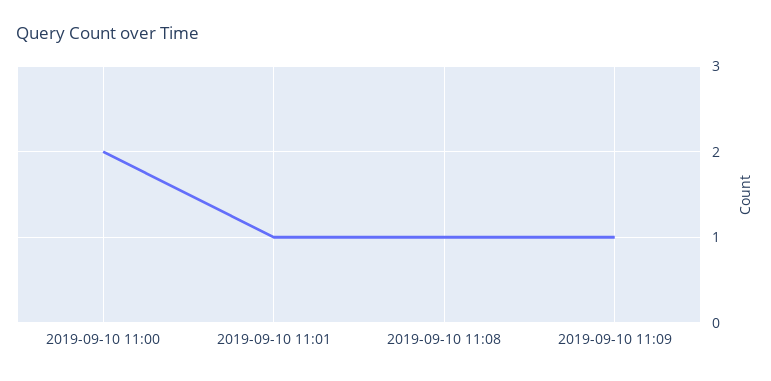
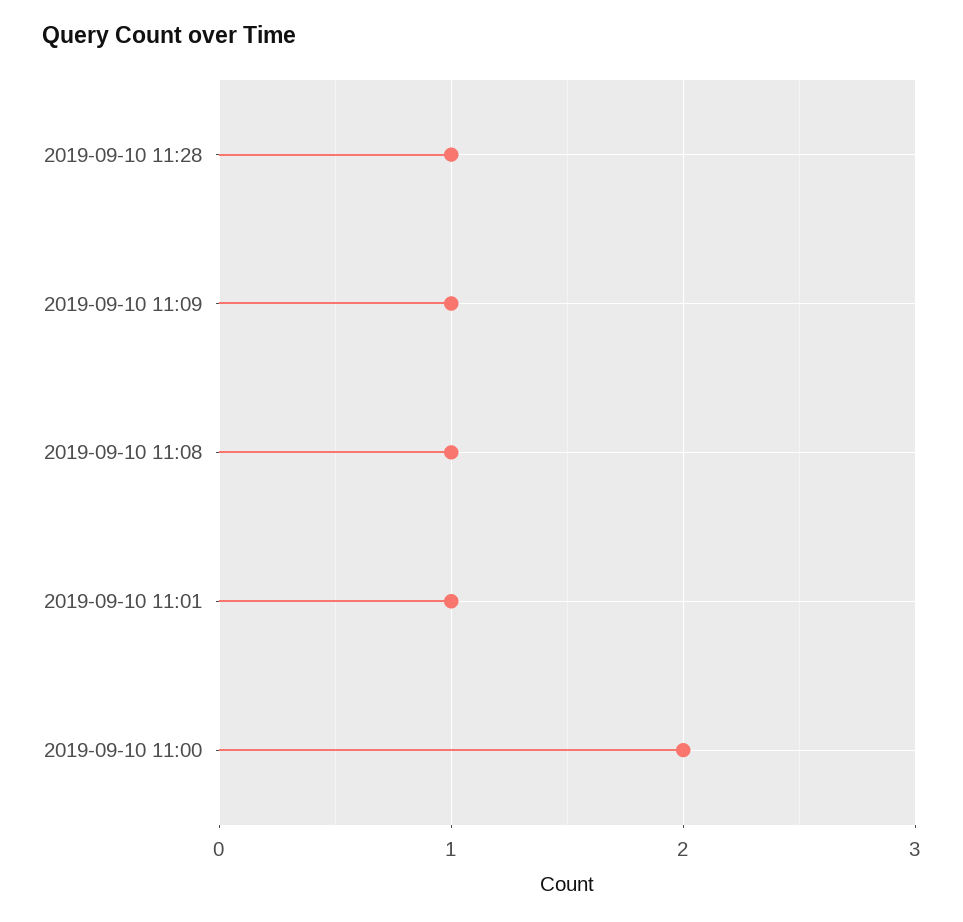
2019-09-10 11:28: none -> 1

